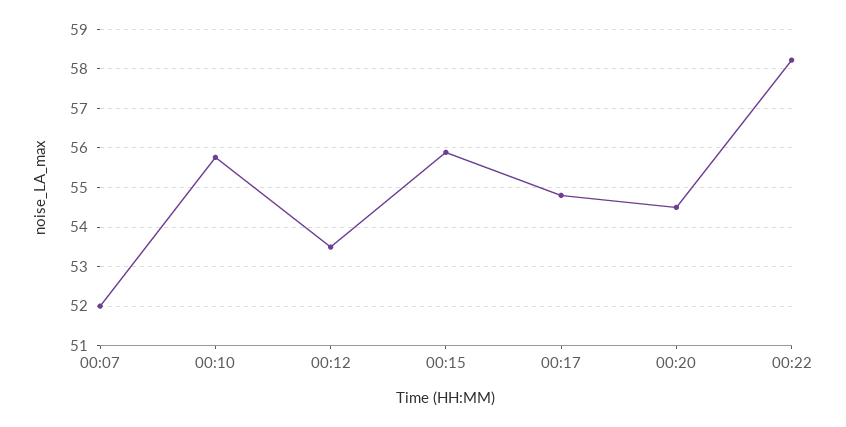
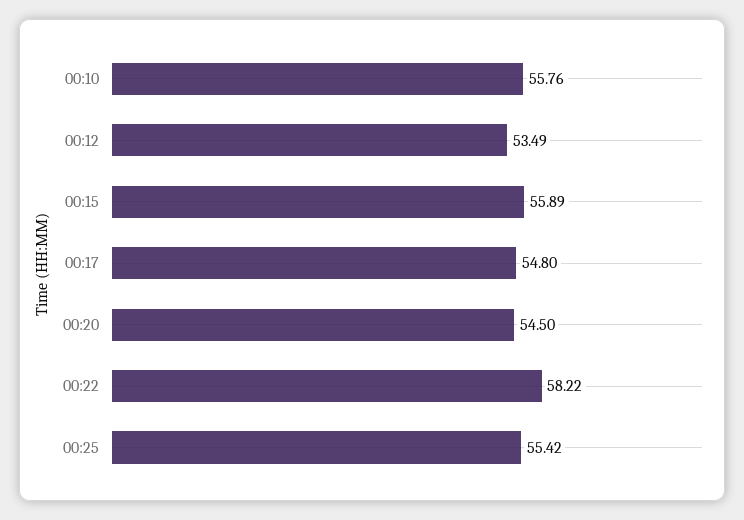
00:07: 52 -> none
00:25: none -> 55.42

